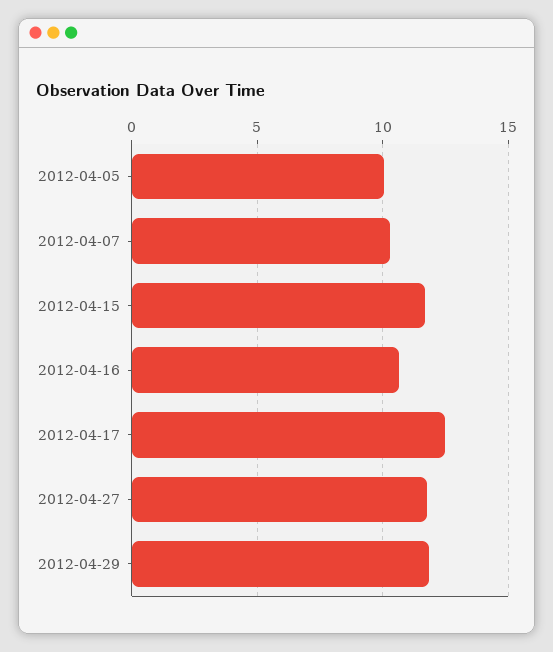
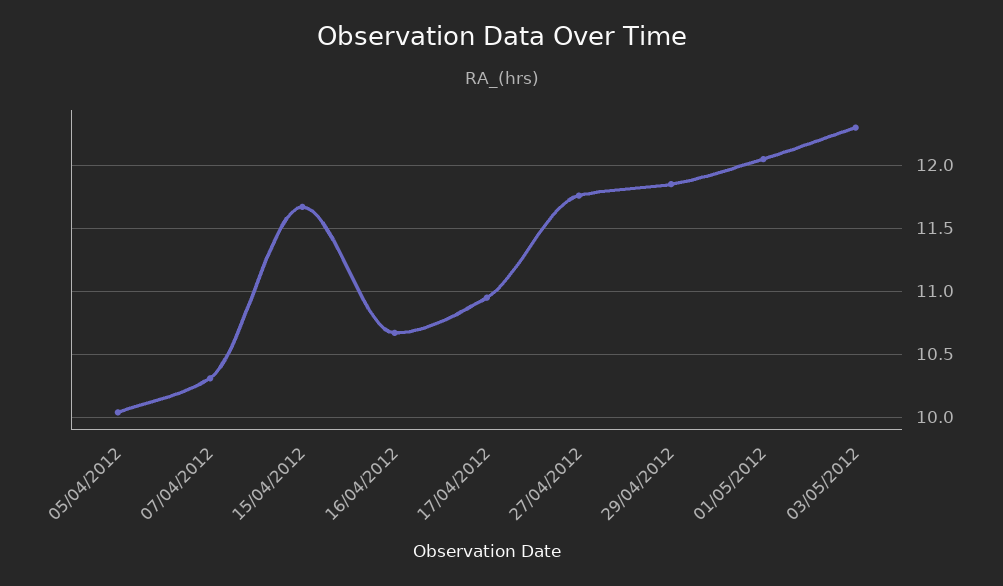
2012-04-17: 12.5 -> 10.95
01/05/2012: none -> 12.05
03/05/2012: none -> 12.3

